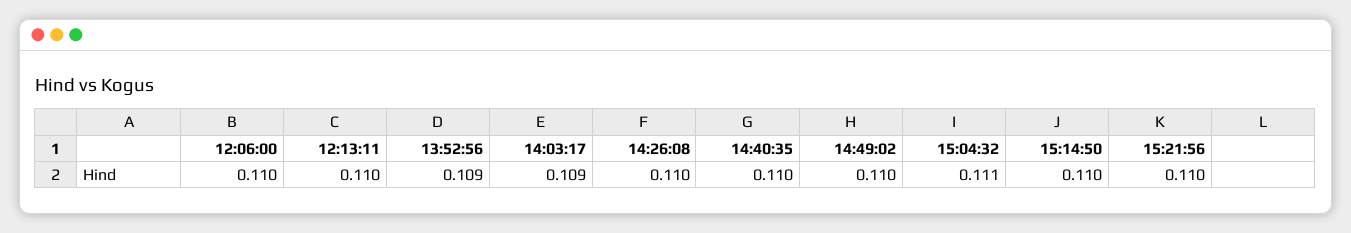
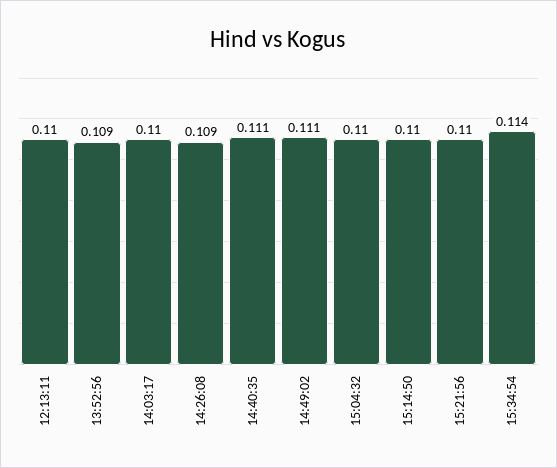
12:06:00: 0.11 -> none
14:03:17: 0.109 -> 0.11
14:26:08: 0.11 -> 0.109
14:40:35: 0.11 -> 0.111
14:49:02: 0.11 -> 0.111
15:04:32: 0.111 -> 0.11
15:34:54: none -> 0.114

